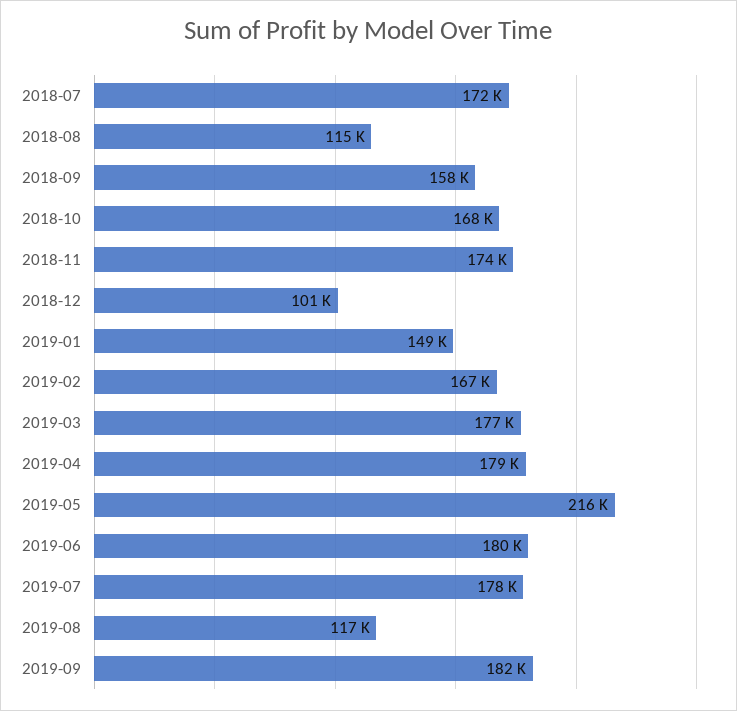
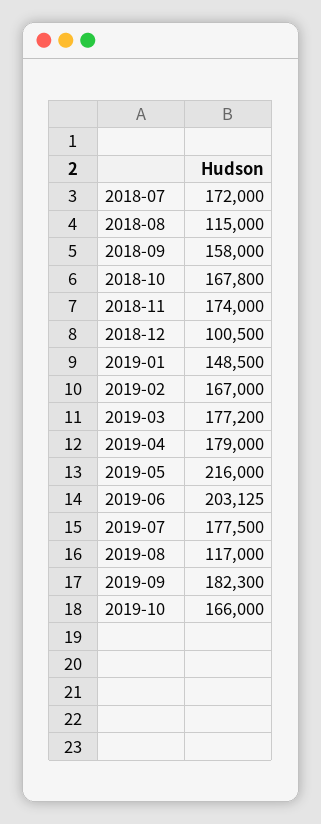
2019-06: 180000 -> 203125
2019-10: none -> 166000

